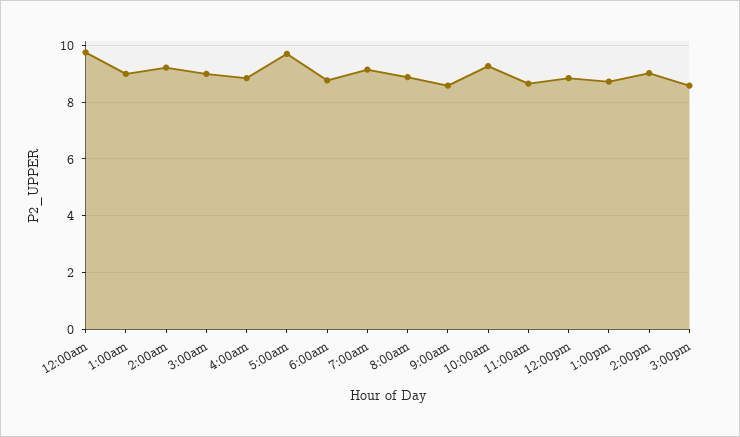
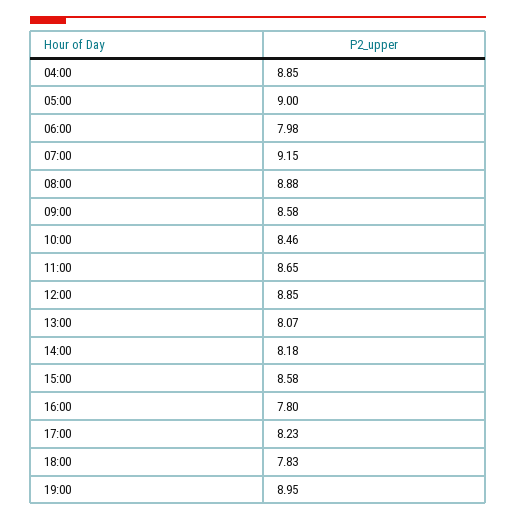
12:00am: 9.75 -> none
1:00am: 9 -> none
2:00am: 9.25 -> none
3:00am: 9 -> none
5:00am: 9.75 -> 9
6:00am: 8.75 -> 7.98
10:00am: 9.25 -> 8.46
1:00pm: 8.75 -> 8.07
2:00pm: 9 -> 8.18
16:00: none -> 7.8
17:00: none -> 8.23
18:00: none -> 7.83
19:00: none -> 8.95

